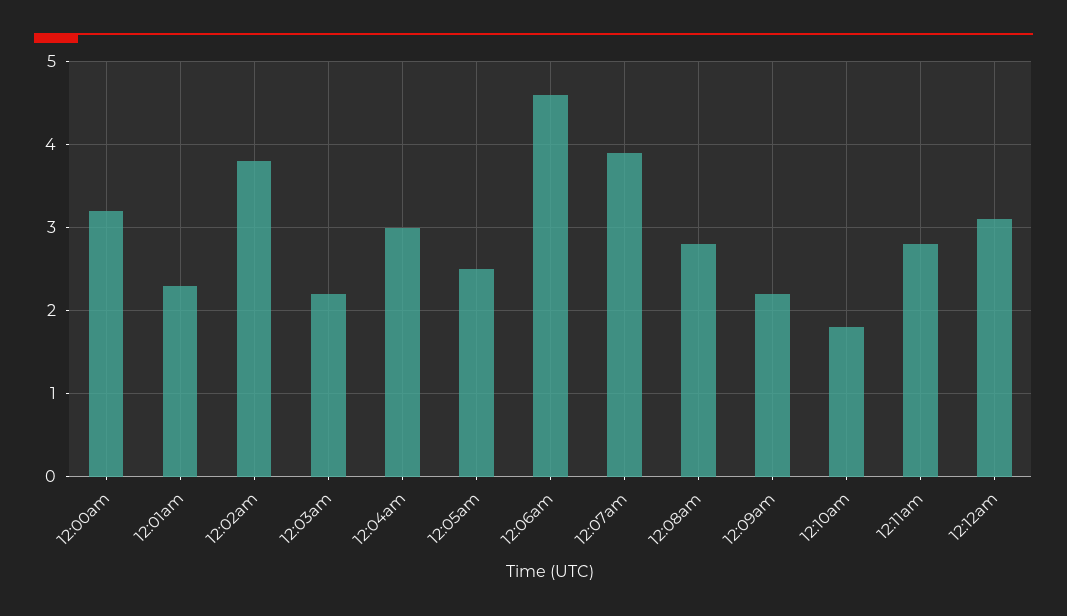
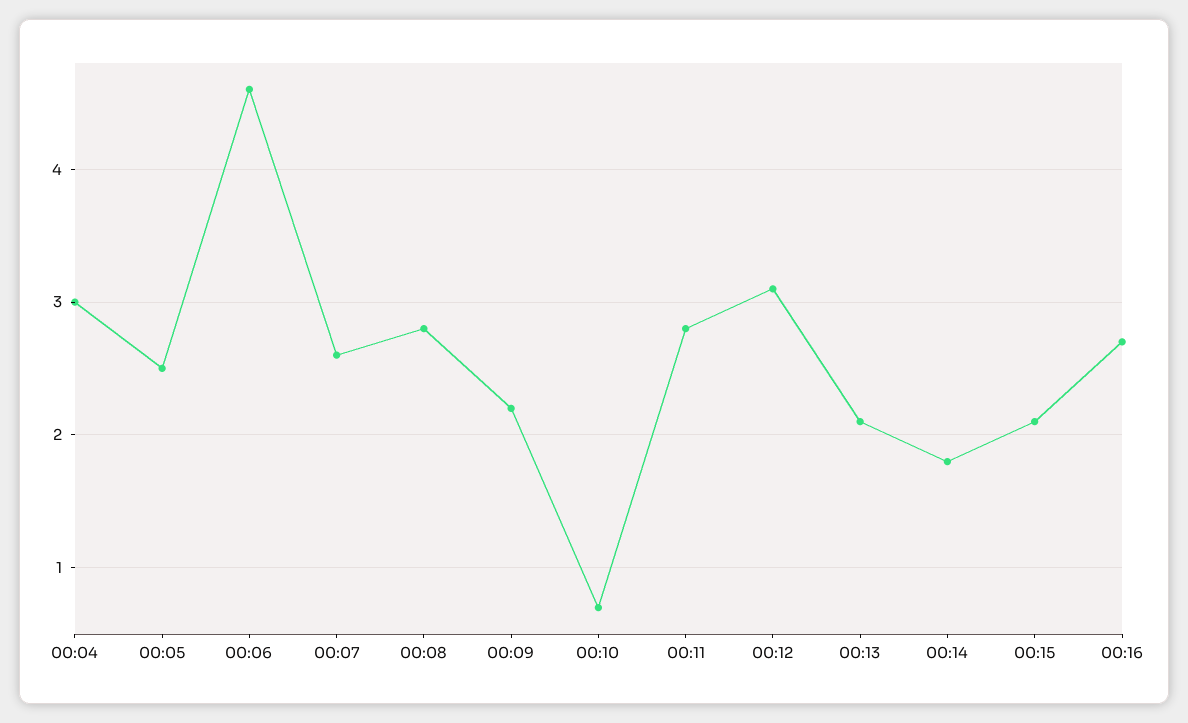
12:00am: 3.2 -> none
12:01am: 2.3 -> none
12:02am: 3.8 -> none
12:03am: 2.2 -> none
12:07am: 3.9 -> 2.6
12:10am: 1.8 -> 0.7
00:13: none -> 2.1
00:14: none -> 1.8
00:15: none -> 2.1
00:16: none -> 2.7

